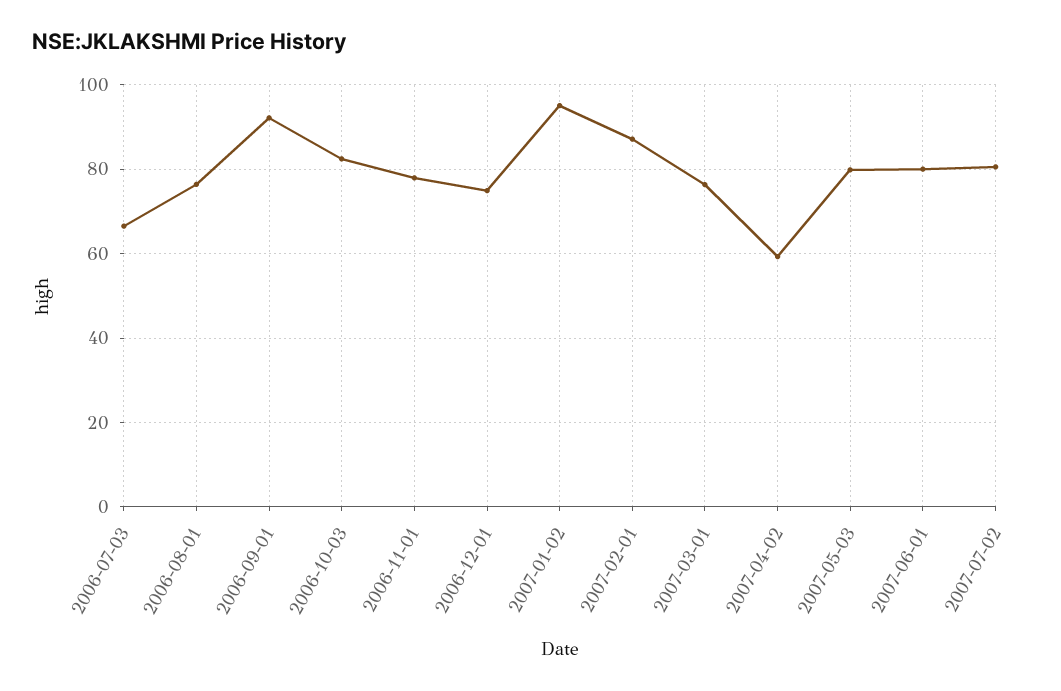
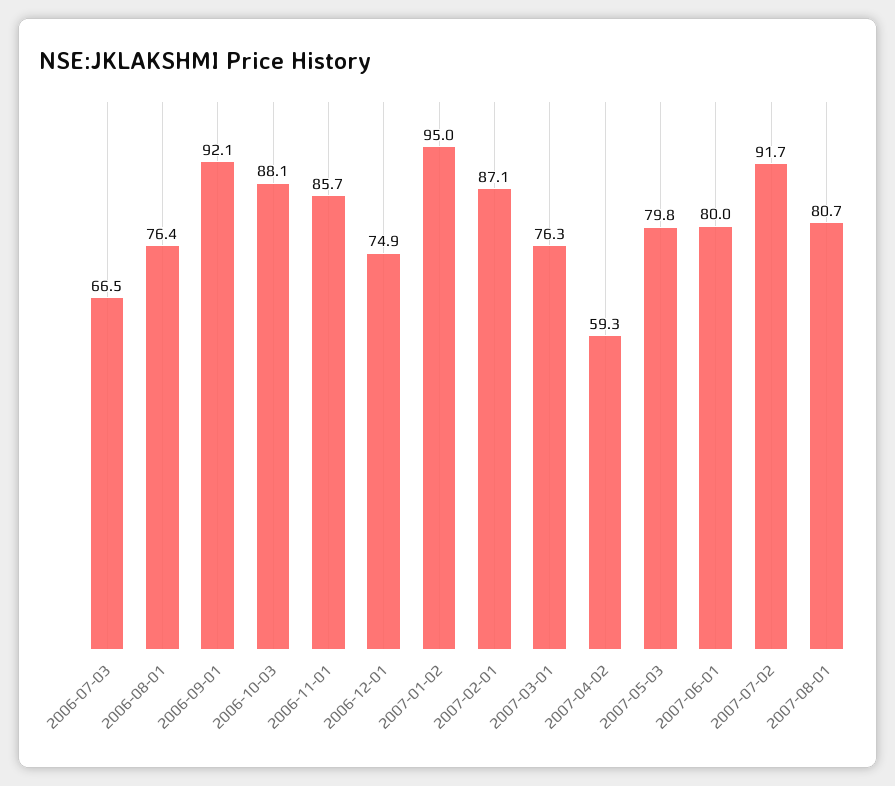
2006-10-03: 82 -> 88.1
2006-11-01: 78 -> 85.7
2007-07-02: 80 -> 91.7
2007-08-01: none -> 80.7

